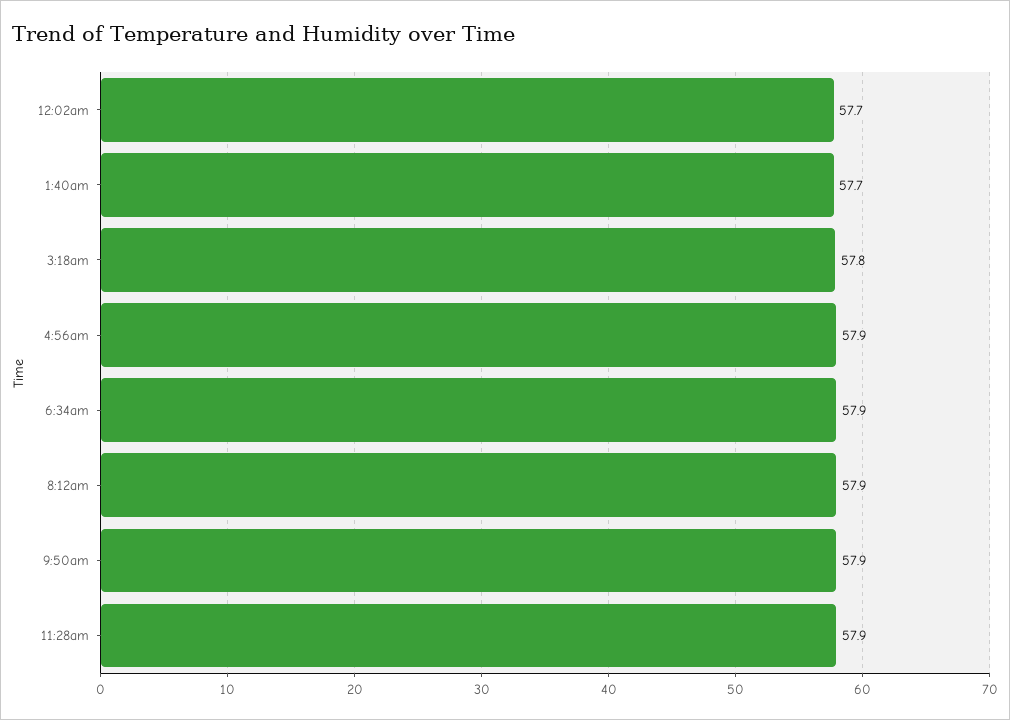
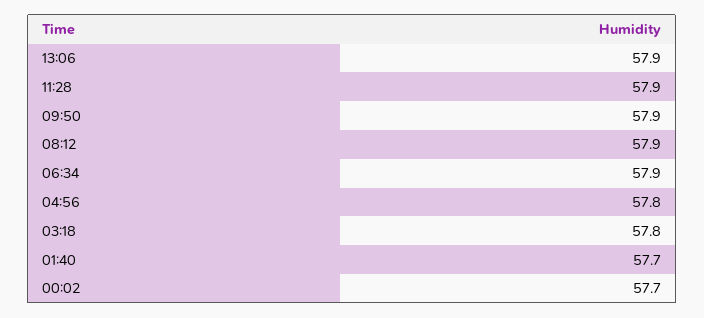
4:56am: 57.9 -> 57.8
13:06: none -> 57.9

